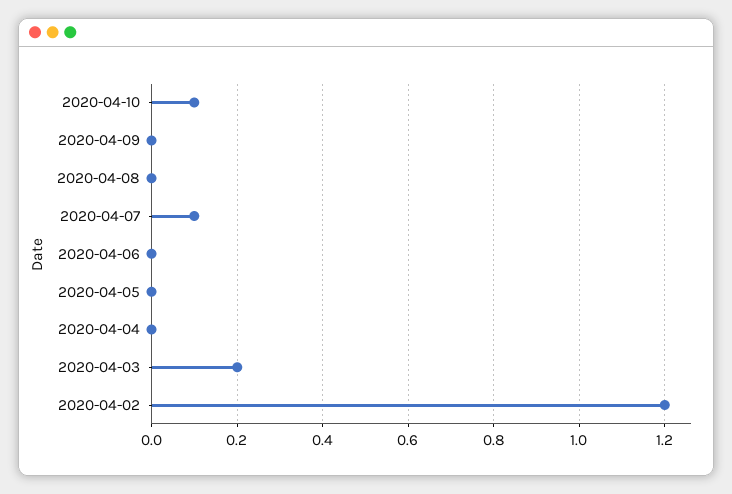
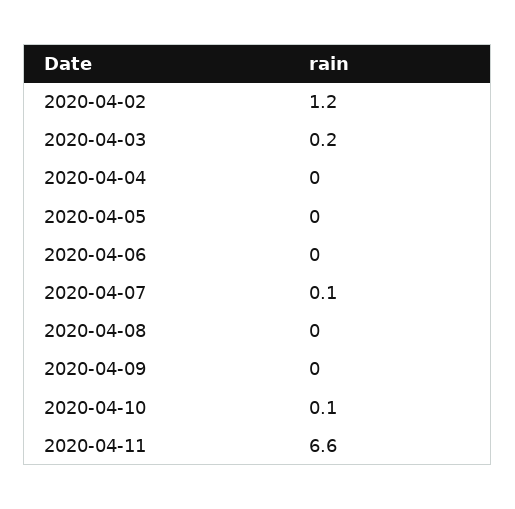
2020-04-11: none -> 6.6

